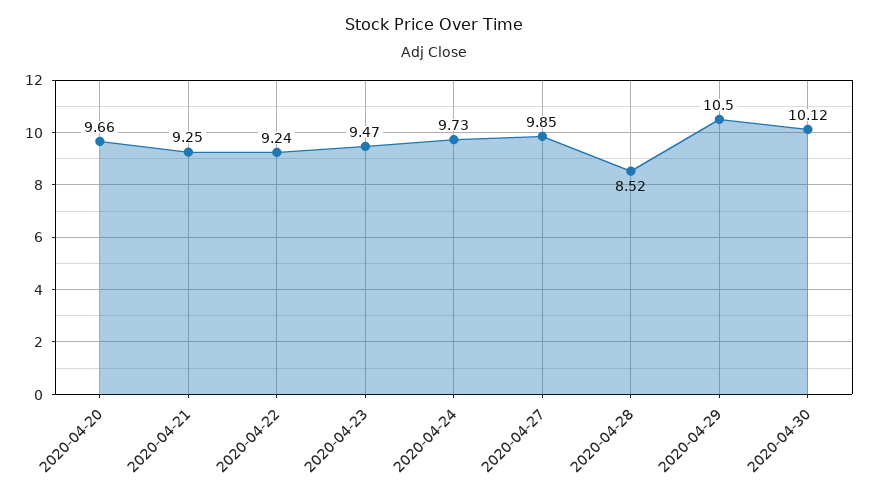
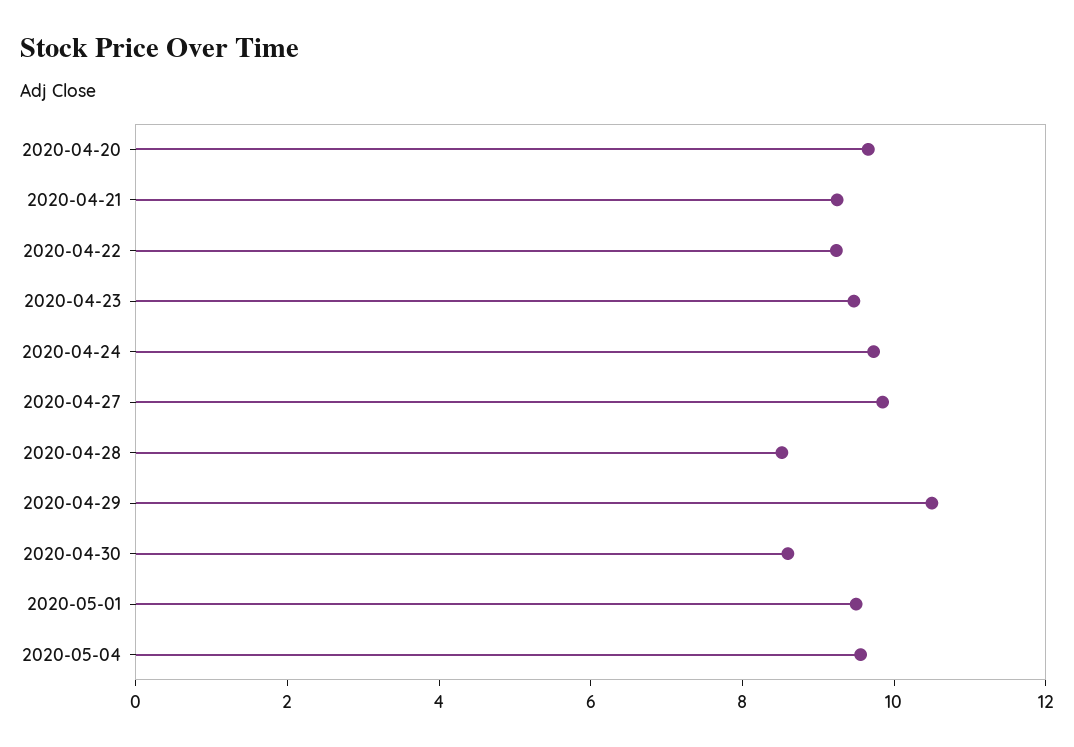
2020-04-30: 10.12 -> 8.5
2020-05-01: none -> 9.5
2020-05-04: none -> 9.5

